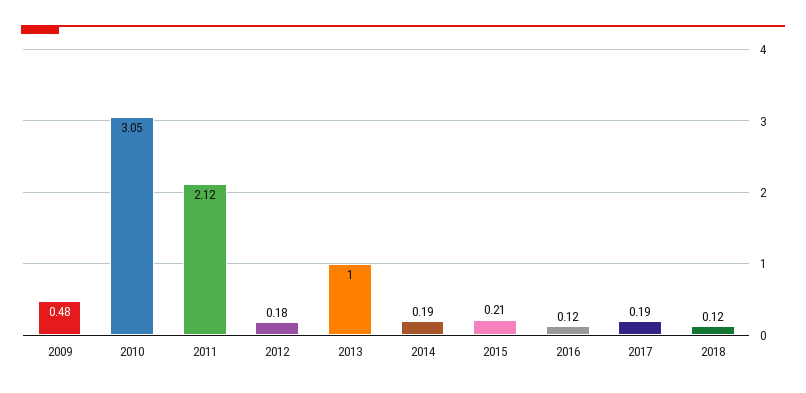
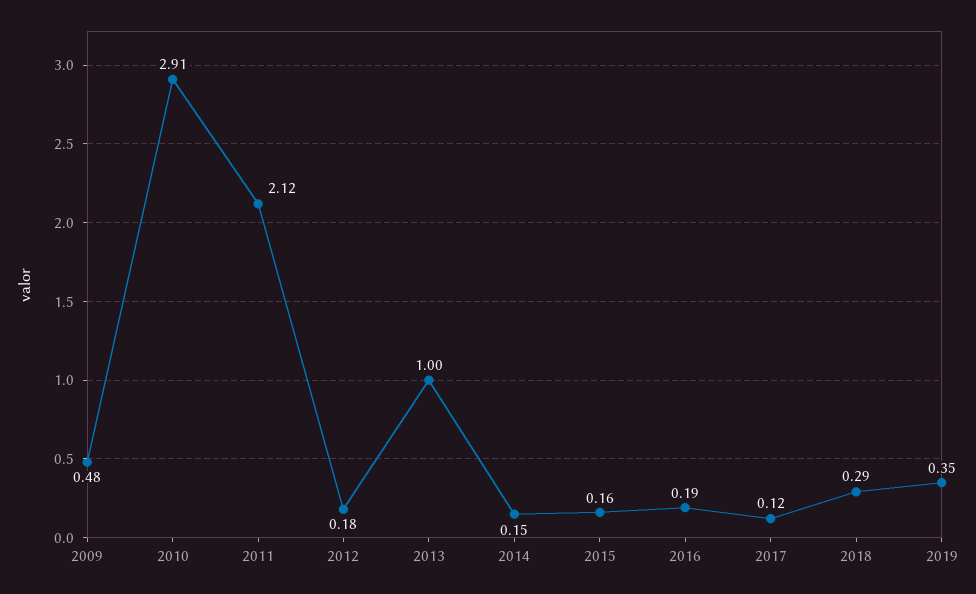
2010: 3.05 -> 2.91
2014: 0.19 -> 0.15
2015: 0.21 -> 0.16
2016: 0.12 -> 0.19
2017: 0.19 -> 0.12
2018: 0.12 -> 0.29
2019: none -> 0.35

